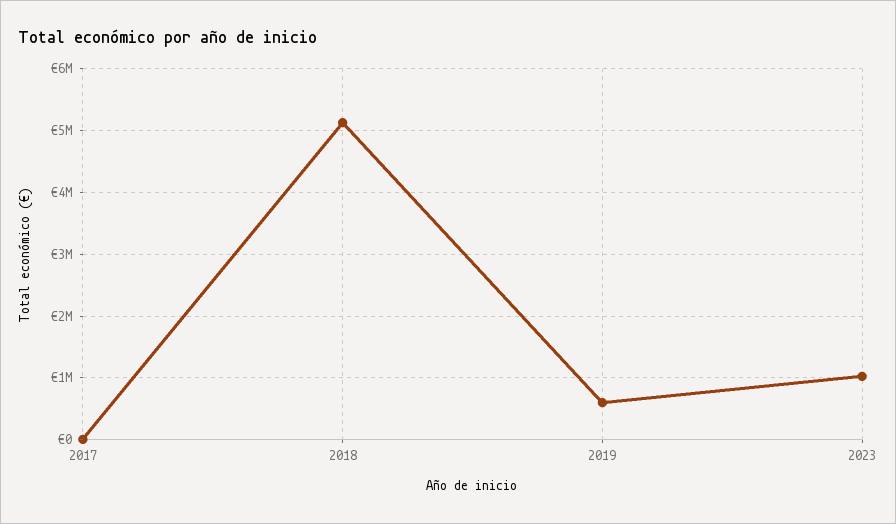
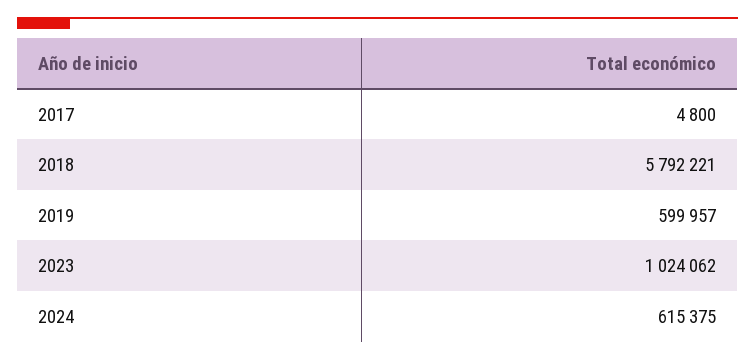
2018: 5100000 -> 5792221
2024: none -> 615375

